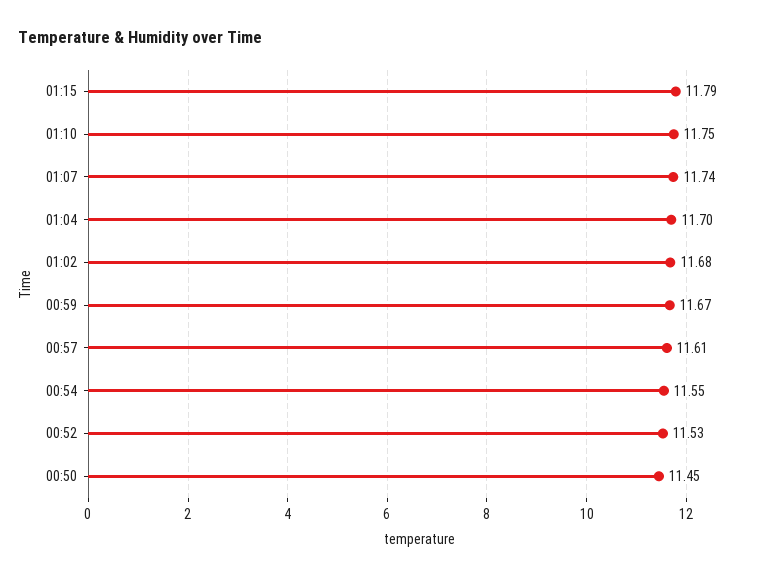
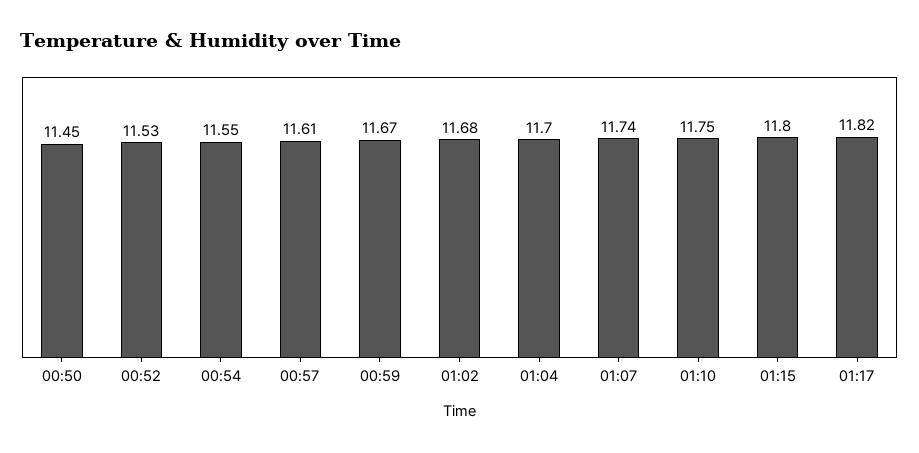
01:15: 11.79 -> 11.8
01:17: none -> 11.82

